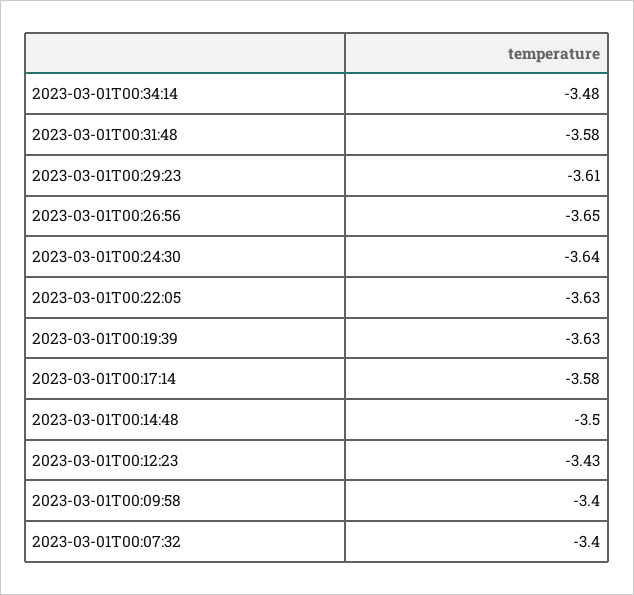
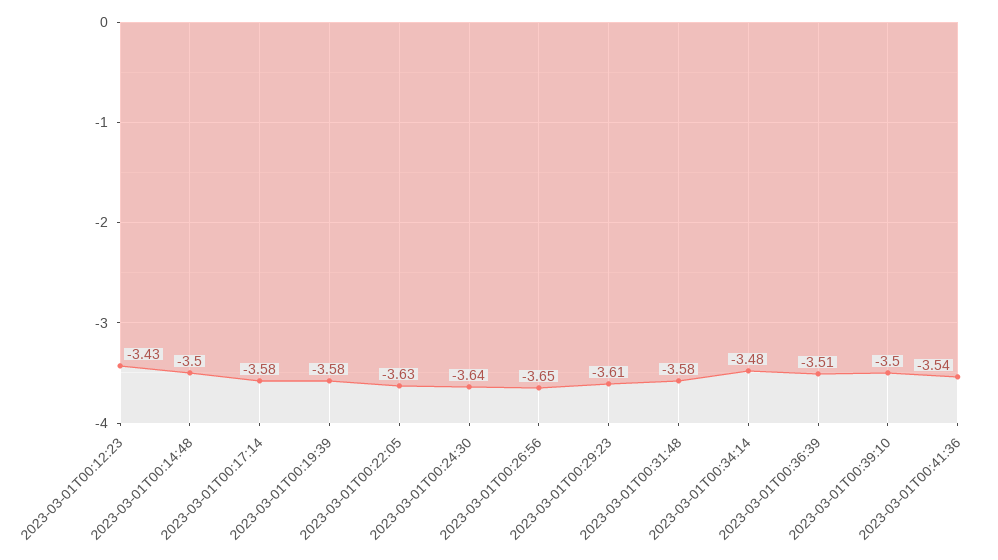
2023-03-01T00:19:39: -3.63 -> -3.58
2023-03-01T00:09:58: -3.4 -> none
2023-03-01T00:07:32: -3.4 -> none
2023-03-01T00:36:39: none -> -3.51
2023-03-01T00:39:10: none -> -3.5
2023-03-01T00:41:36: none -> -3.54

